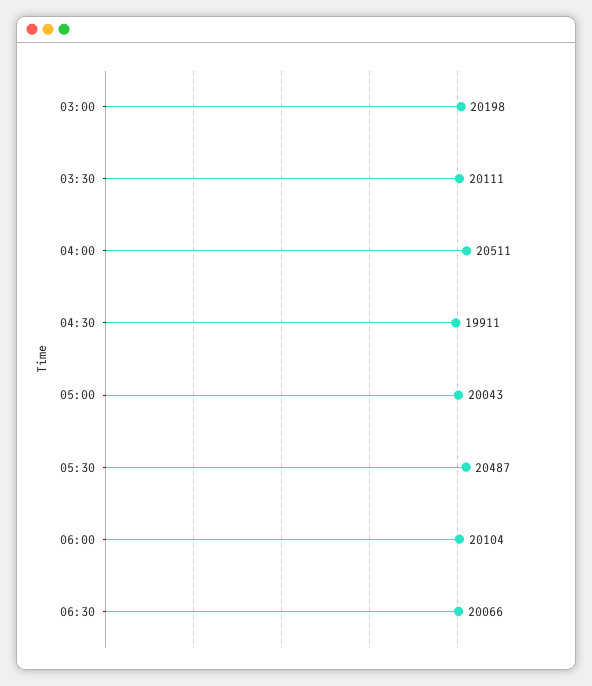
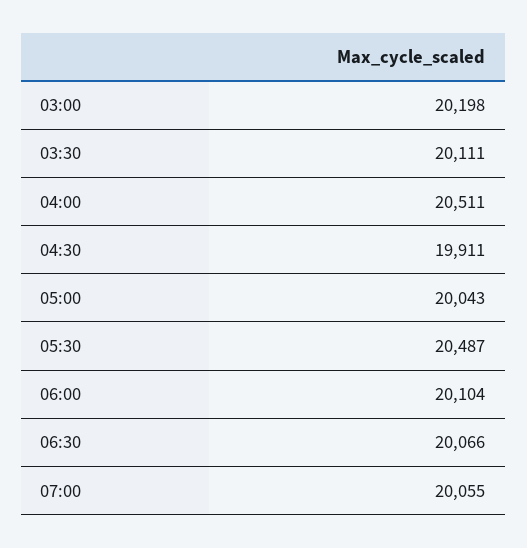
07:00: none -> 20055

